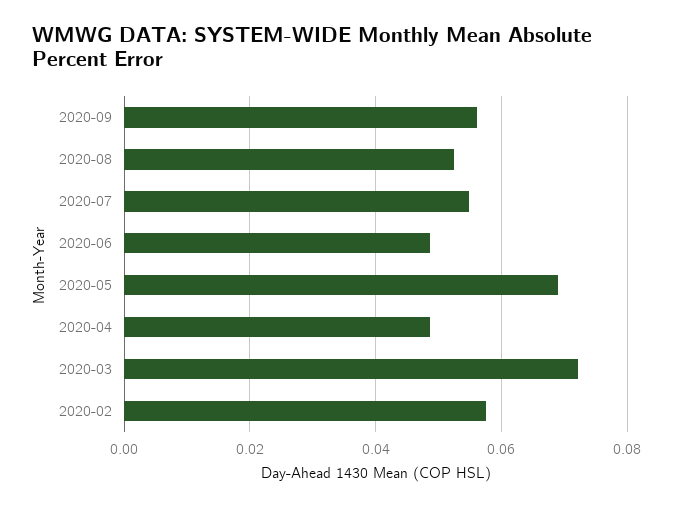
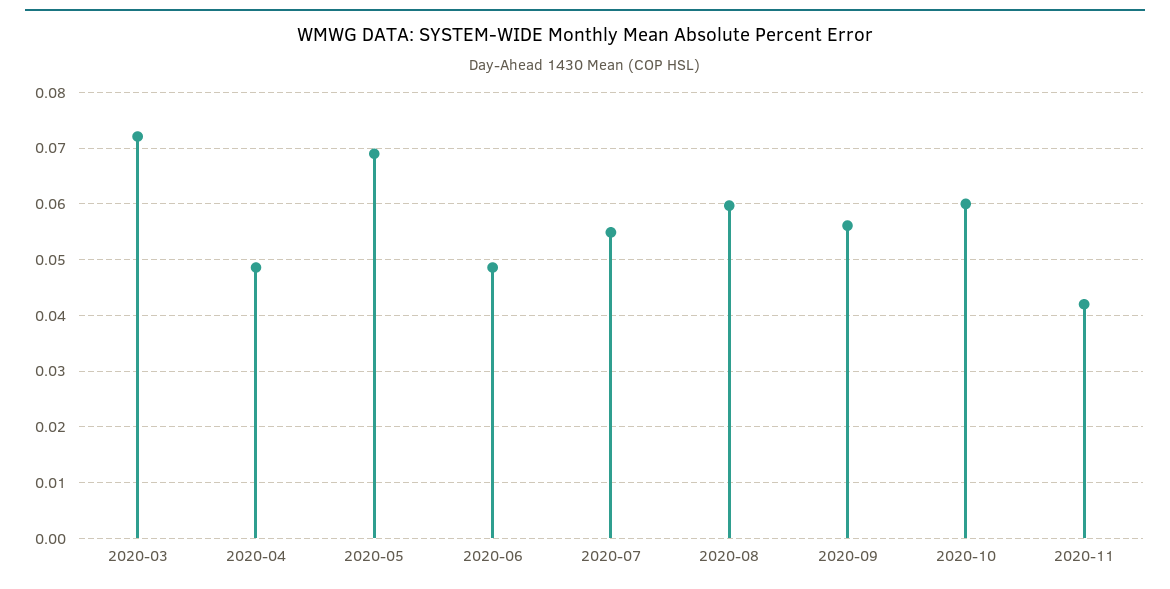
2020-08: 0.052 -> 0.06
2020-02: 0.058 -> none
2020-10: none -> 0.06
2020-11: none -> 0.042

